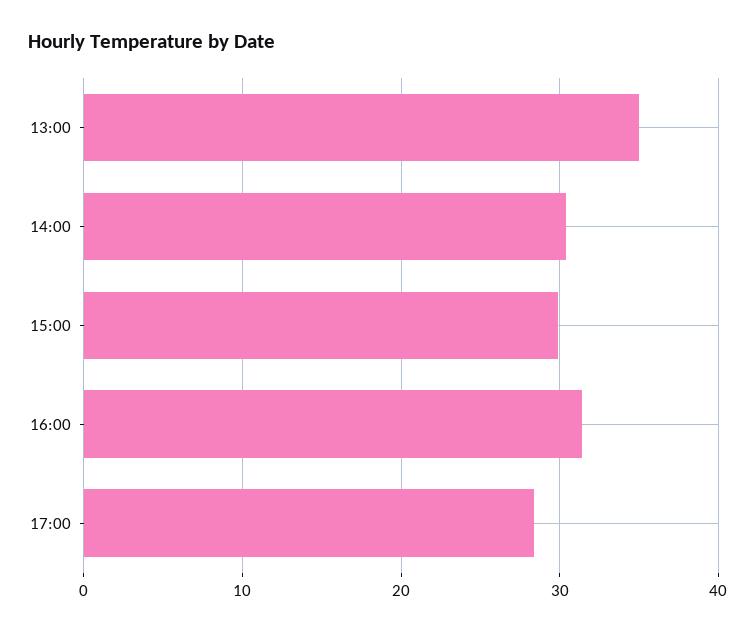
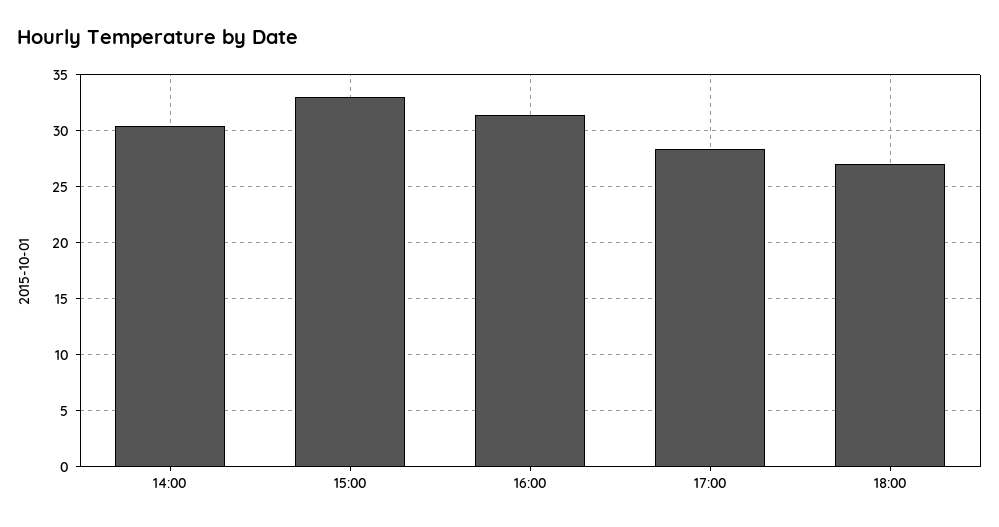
13:00: 35 -> none
15:00: 30 -> 33
18:00: none -> 27

